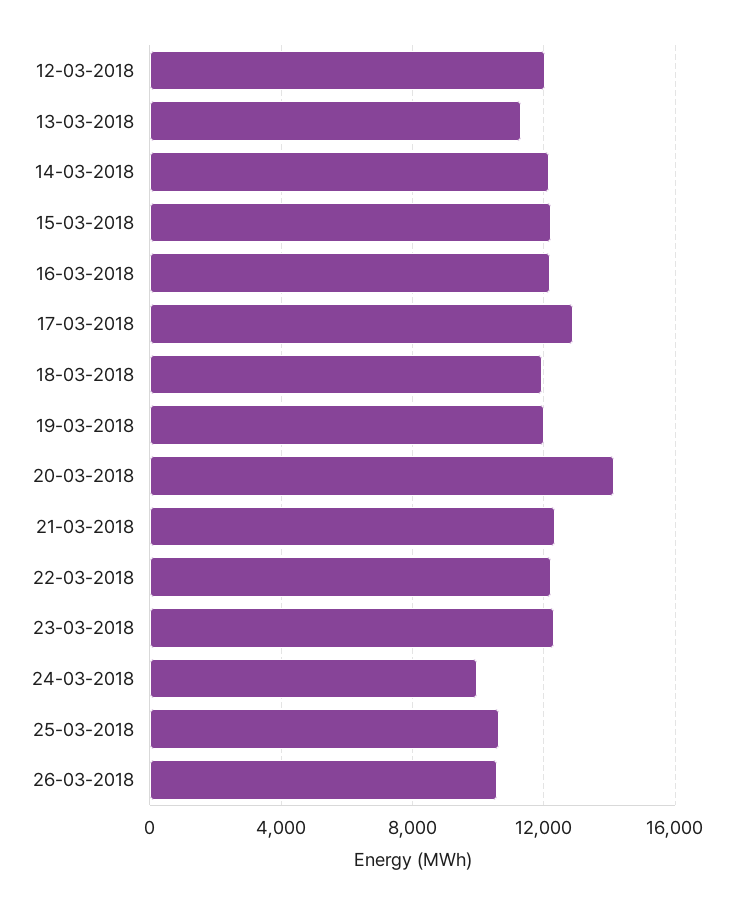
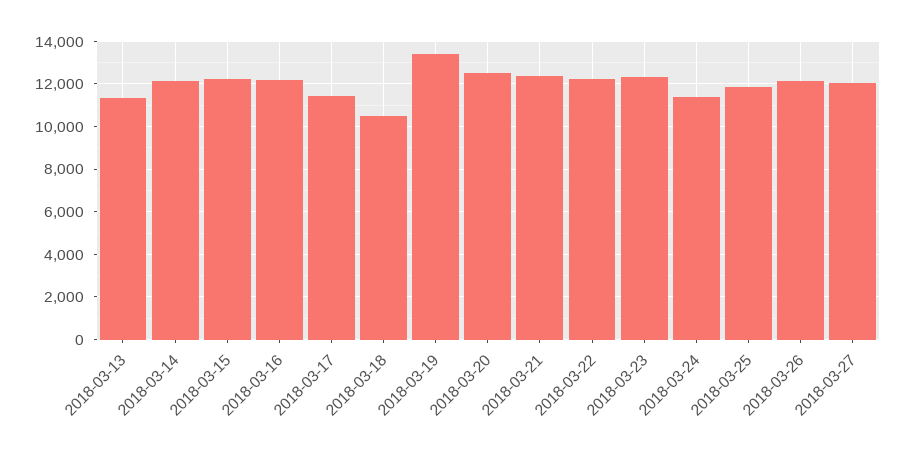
12-03-2018: 12000 -> none
17-03-2018: 13000 -> 11500
18-03-2018: 12000 -> 10500
19-03-2018: 12000 -> 13500
20-03-2018: 14000 -> 12500
24-03-2018: 10000 -> 11500
25-03-2018: 10500 -> 12000
26-03-2018: 10500 -> 12000
2018-03-27: none -> 12000

